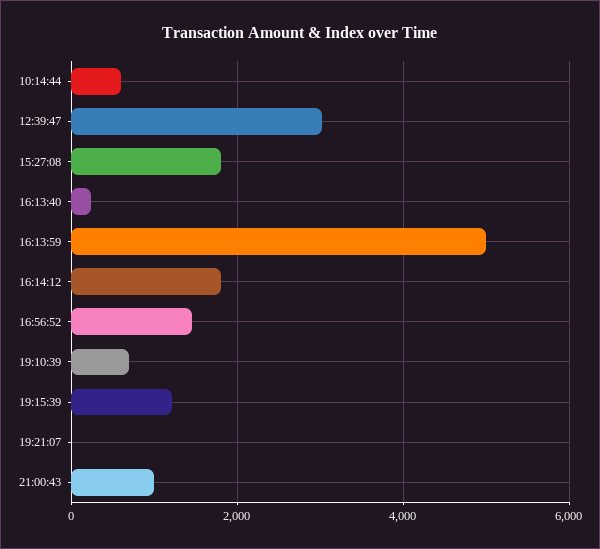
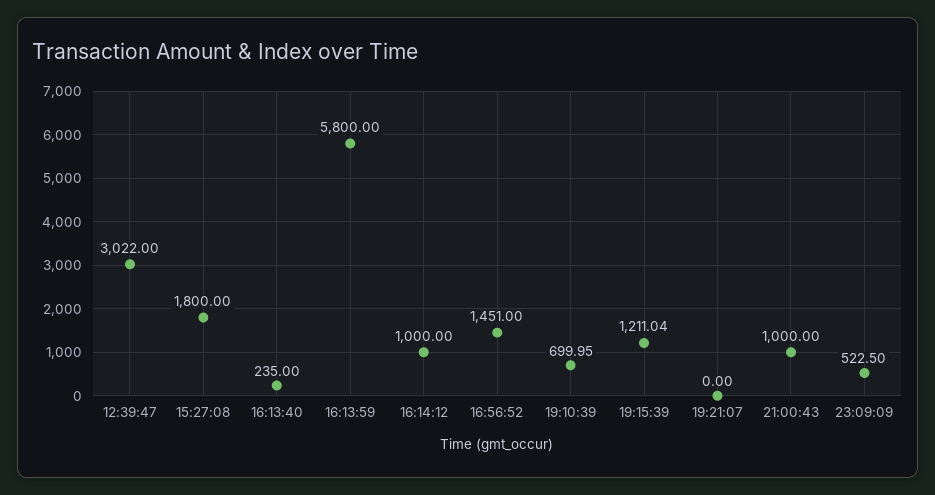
10:14:44: 600 -> none
16:13:59: 5000 -> 5800
16:14:12: 1800 -> 1000
23:09:09: none -> 522.5

